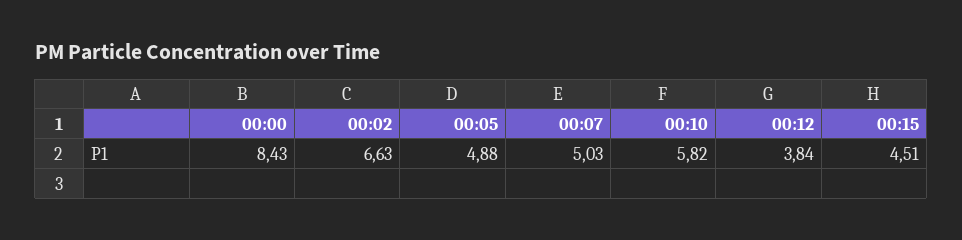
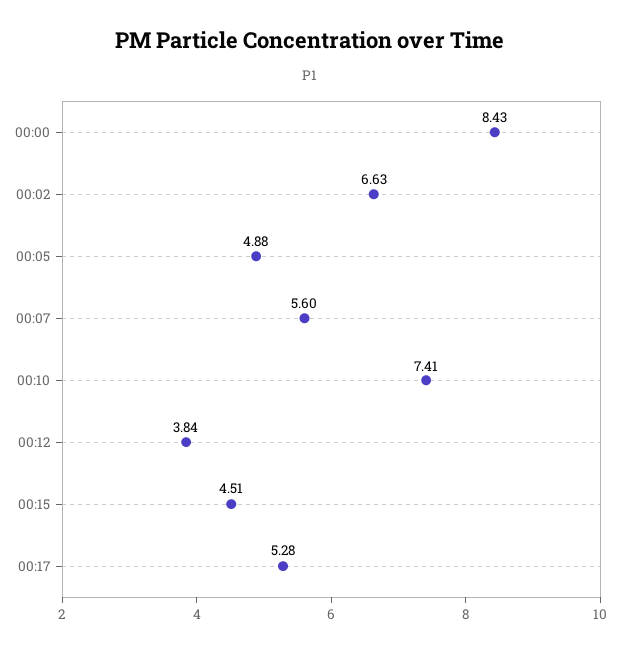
00:07: 5.03 -> 5.6
00:10: 5.82 -> 7.41
00:17: none -> 5.28

